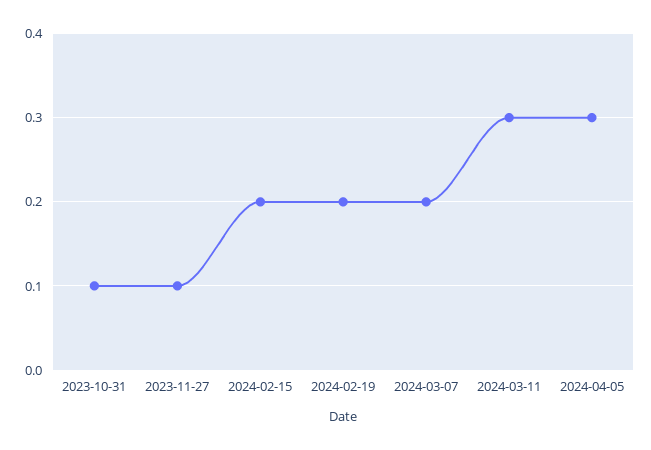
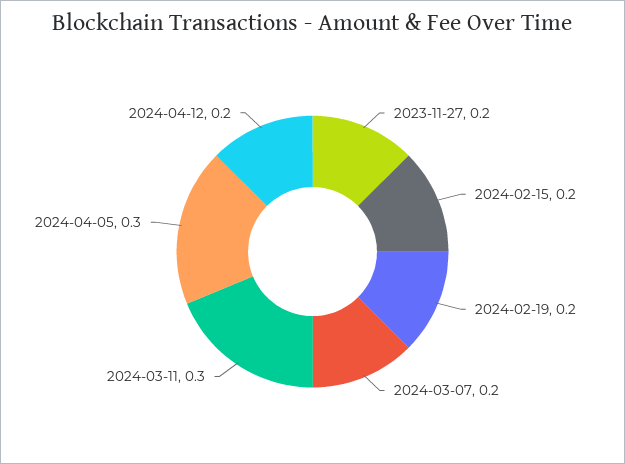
2023-10-31: 0.1 -> none
2023-11-27: 0.1 -> 0.2
2024-04-12: none -> 0.2

